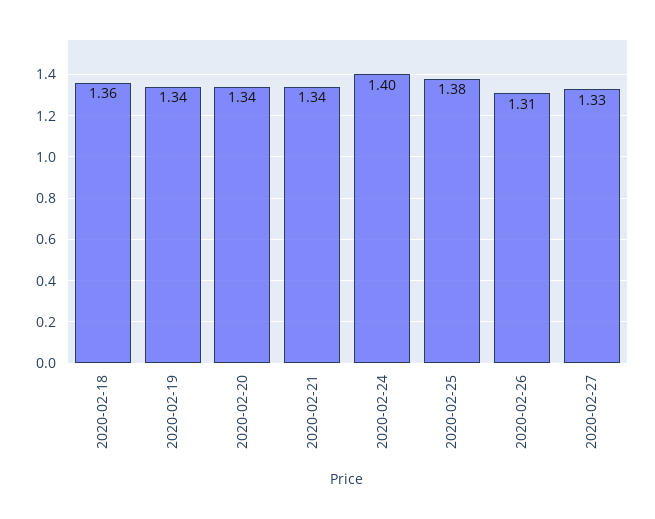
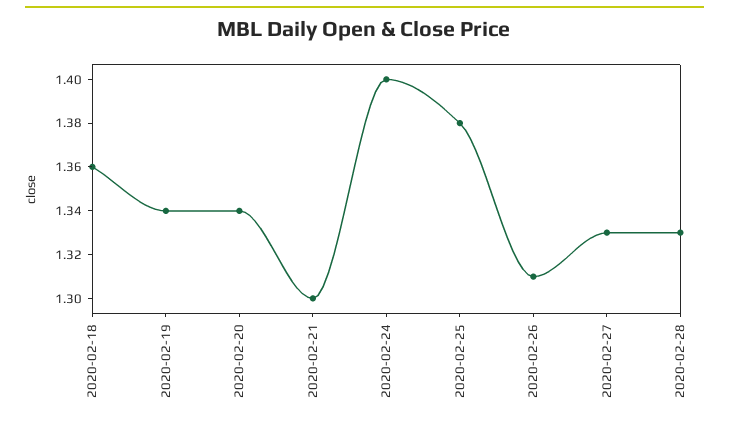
2020-02-21: 1.34 -> 1.3
2020-02-28: none -> 1.33

